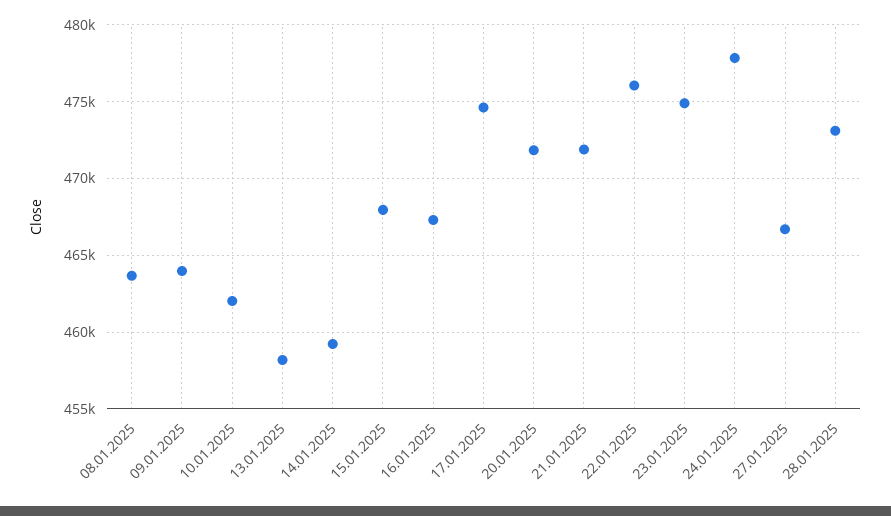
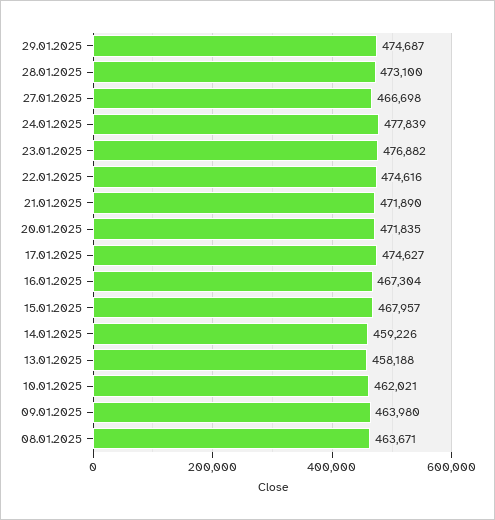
22.01.2025: 476000 -> 474616
23.01.2025: 475000 -> 476882
29.01.2025: none -> 474687

